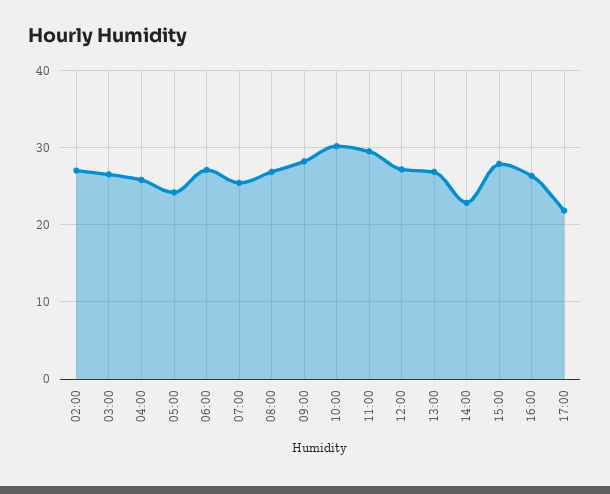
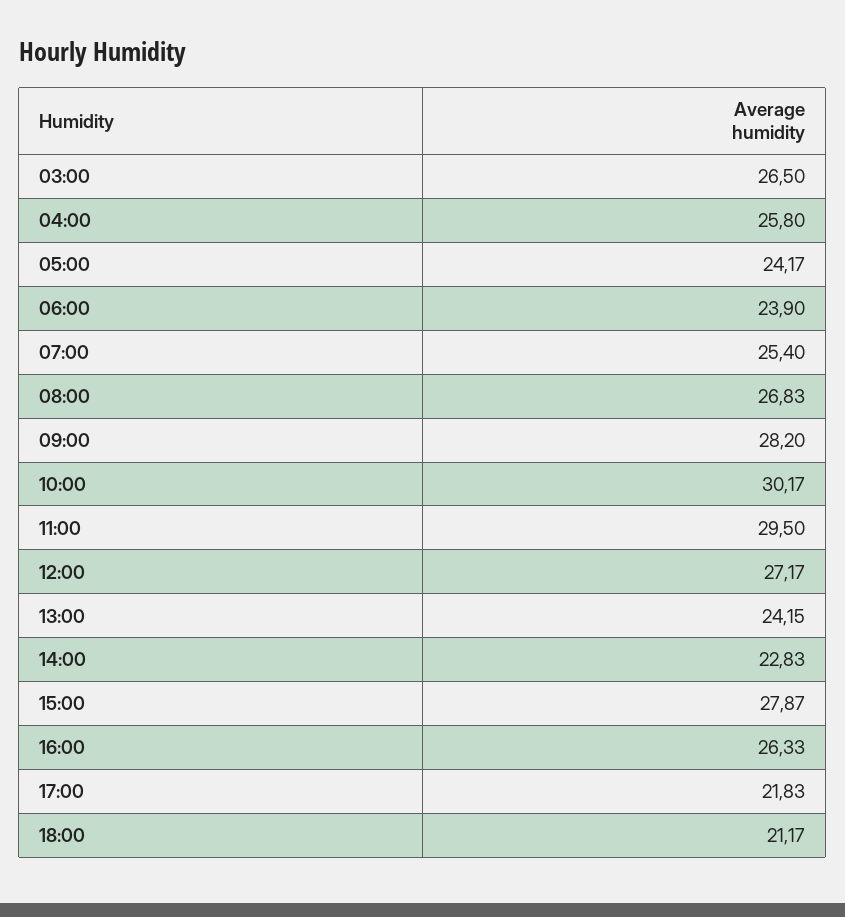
02:00: 27 -> none
06:00: 27 -> 23.9
13:00: 27 -> 24.15
18:00: none -> 21.17

